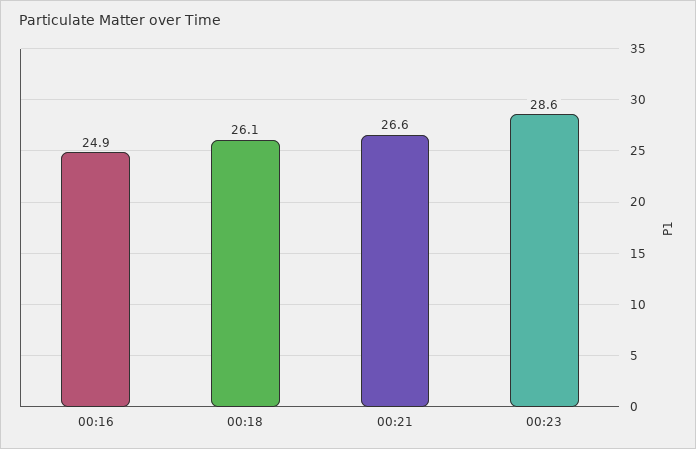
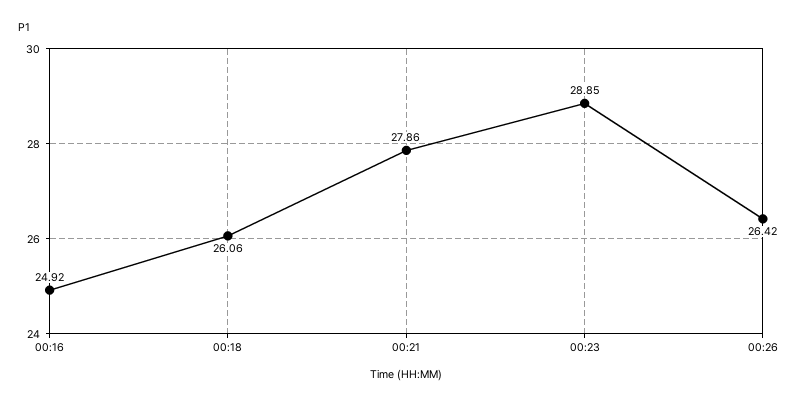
00:21: 26.6 -> 27.86
00:23: 28.6 -> 28.85
00:26: none -> 26.42

